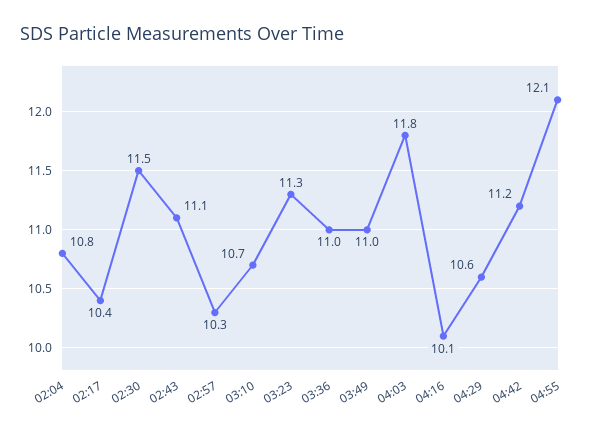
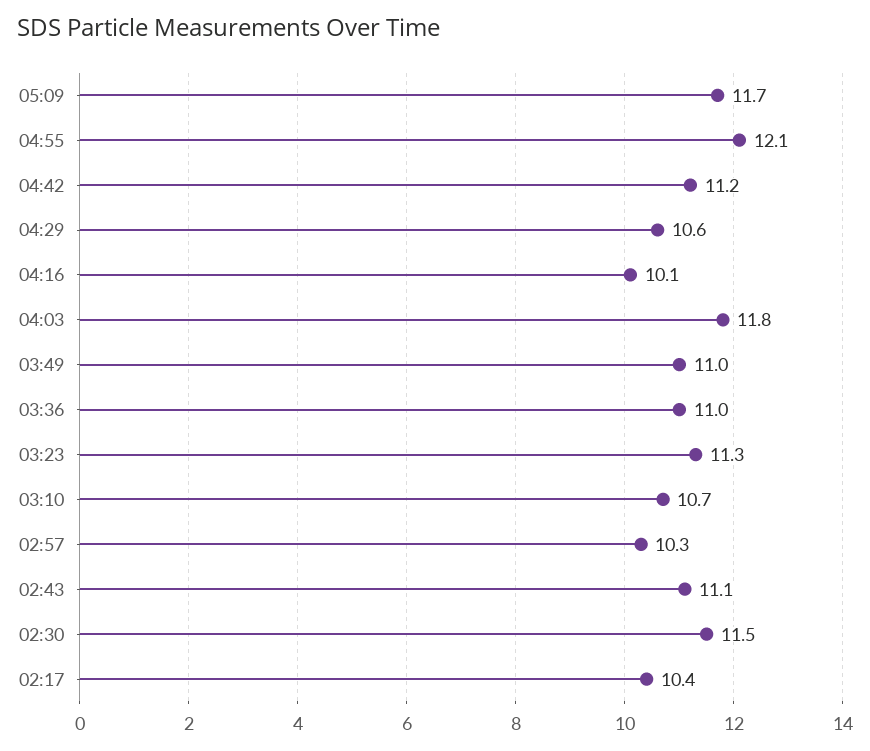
02:04: 10.8 -> none
05:09: none -> 11.7

